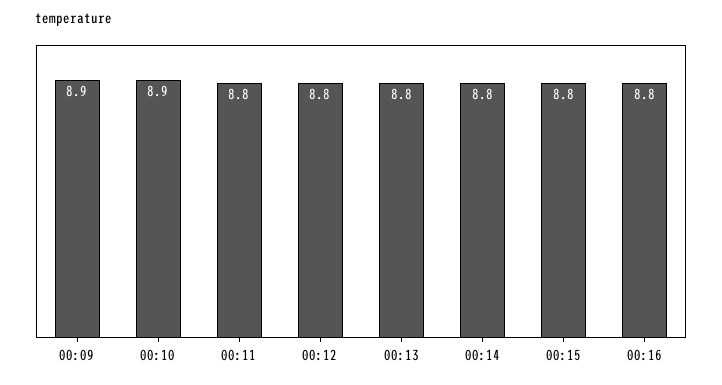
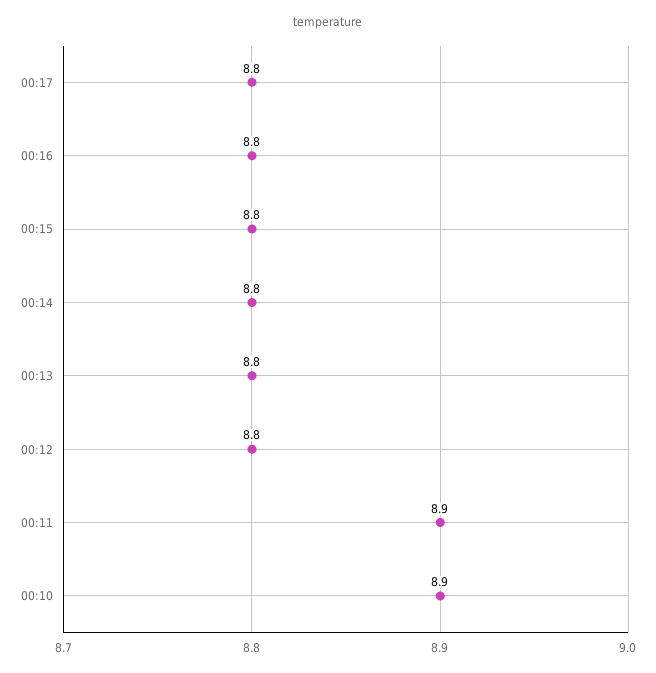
00:09: 8.9 -> none
00:11: 8.8 -> 8.9
00:17: none -> 8.8

